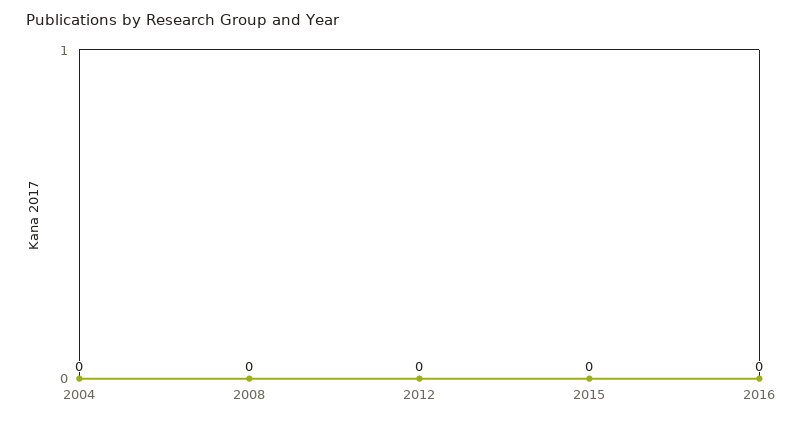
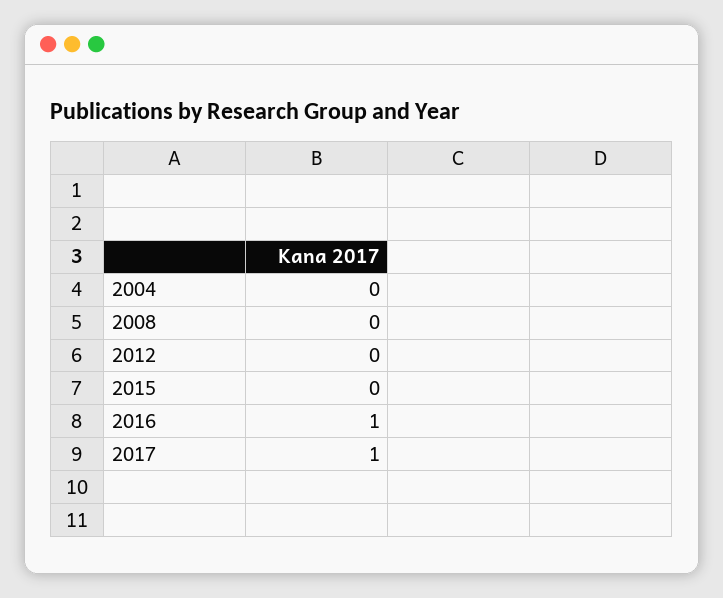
2016: 0 -> 1
2017: none -> 1

